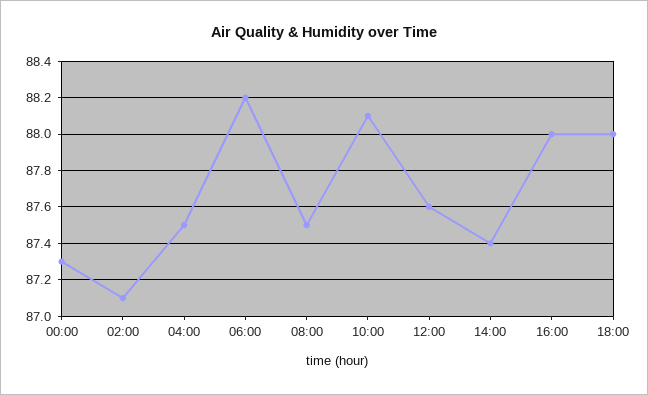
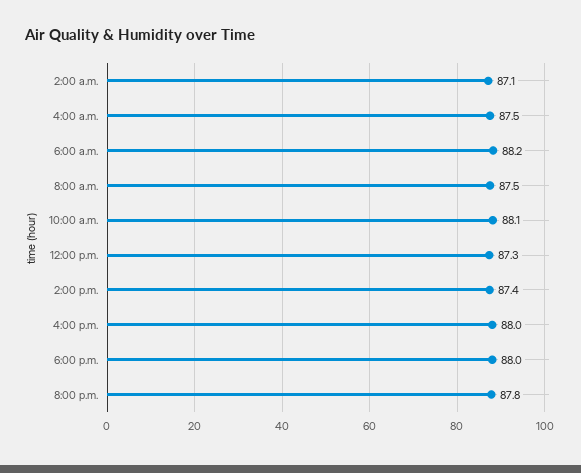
00:00: 87.3 -> none
12:00: 87.6 -> 87.3
8:00 p.m.: none -> 87.8

